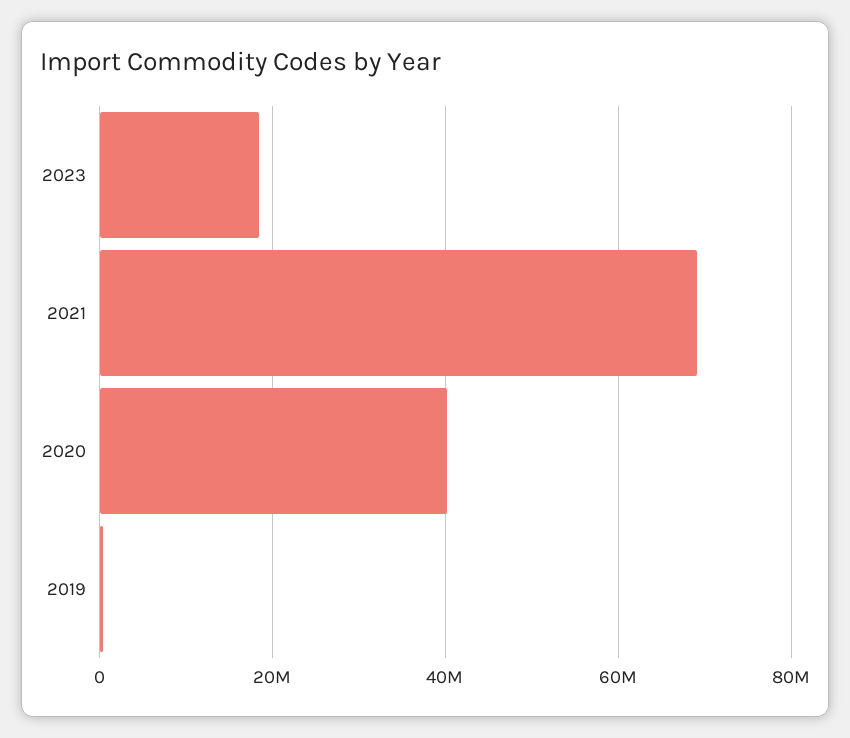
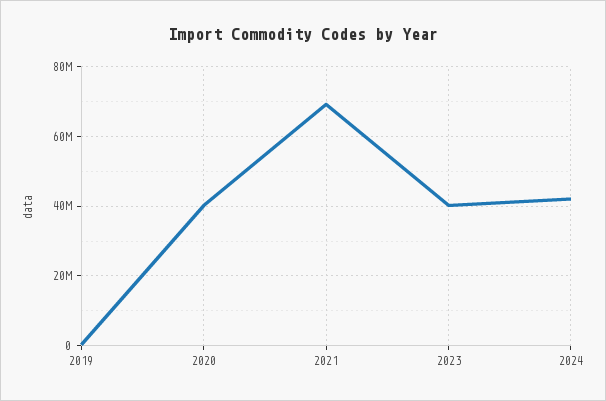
2023: 18000000 -> 40000000
2024: none -> 42000000

